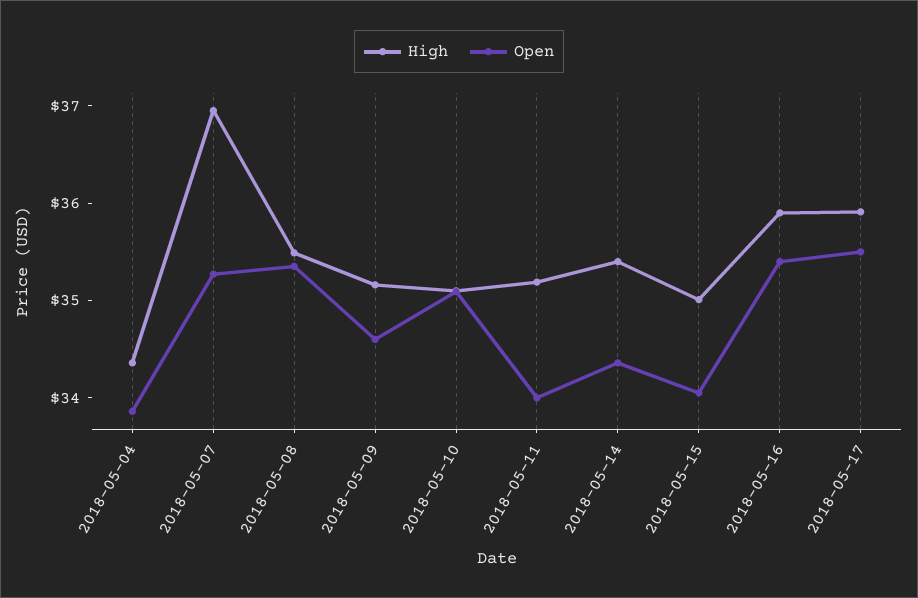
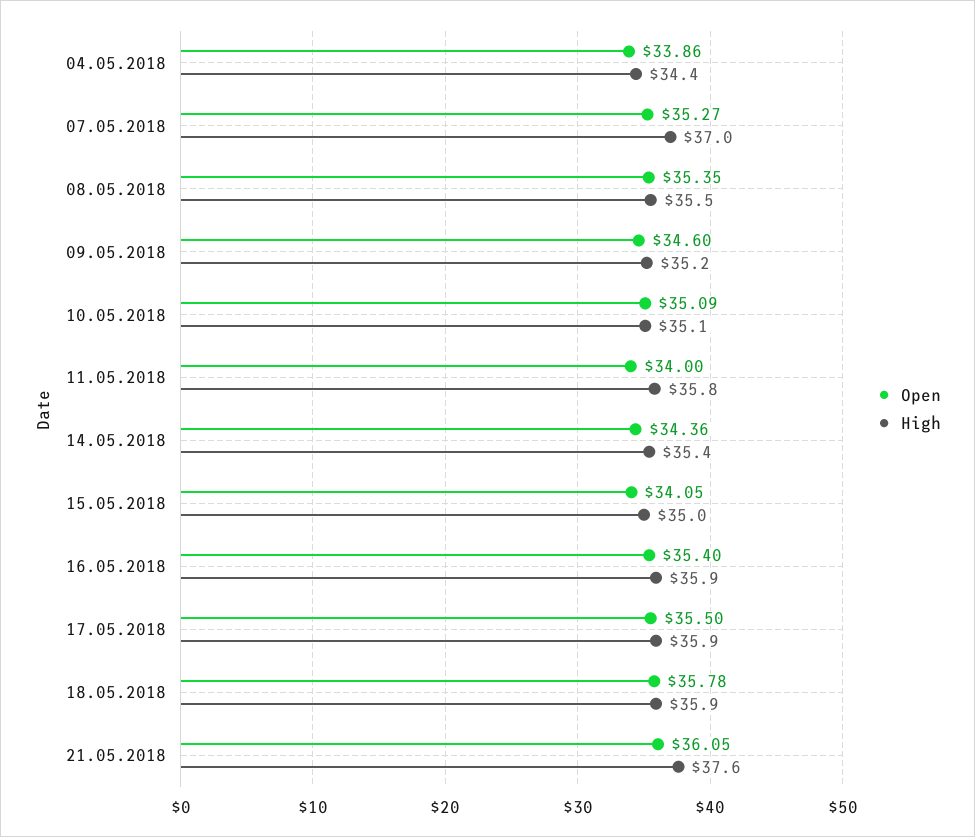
High, 2018-05-11: 35.2 -> 35.8
Open, 18.05.2018: none -> 35.78
High, 18.05.2018: none -> 35.9
Open, 21.05.2018: none -> 36.05
High, 21.05.2018: none -> 37.6

